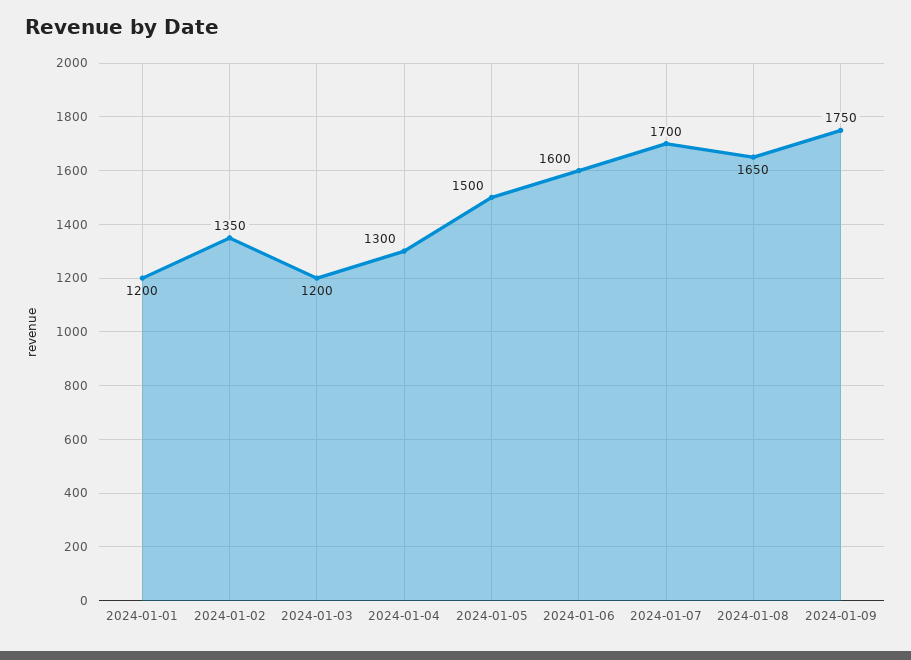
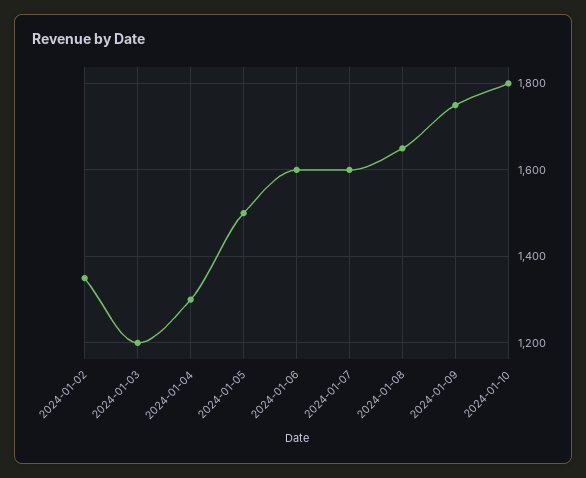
2024-01-01: 1200 -> none
2024-01-07: 1700 -> 1600
2024-01-10: none -> 1800

